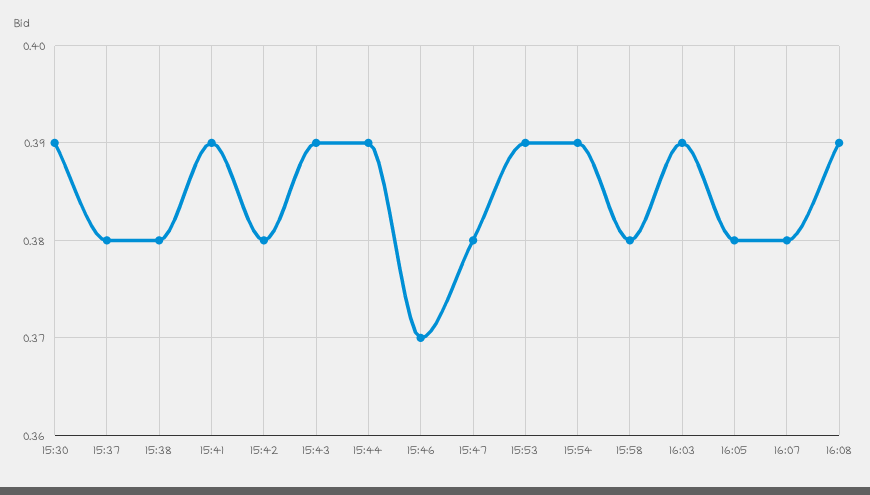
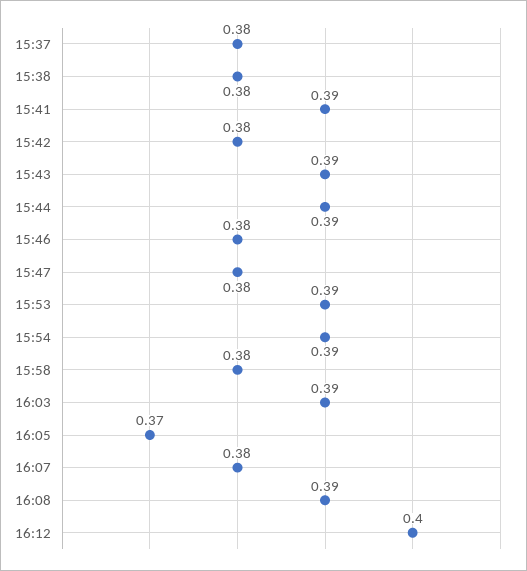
15:30: 0.39 -> none
15:46: 0.37 -> 0.38
16:05: 0.38 -> 0.37
16:12: none -> 0.4

